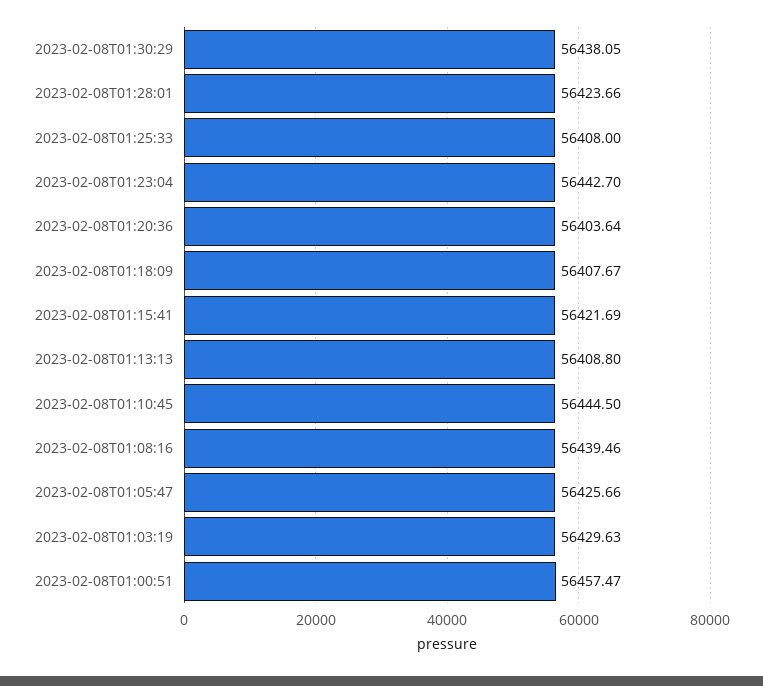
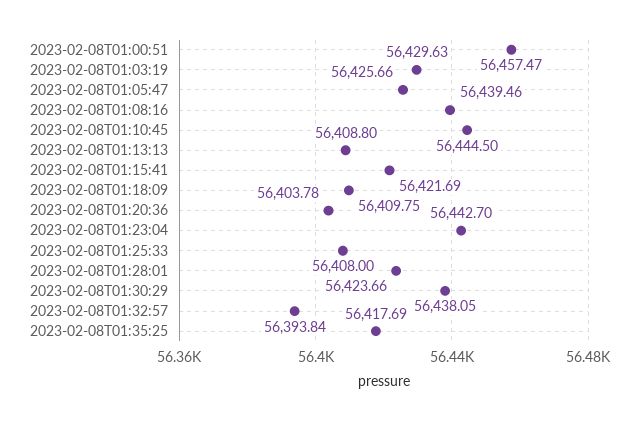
2023-02-08T01:20:36: 56403.64 -> 56403.78
2023-02-08T01:18:09: 56407.67 -> 56409.75
2023-02-08T01:32:57: none -> 56393.84
2023-02-08T01:35:25: none -> 56417.69

